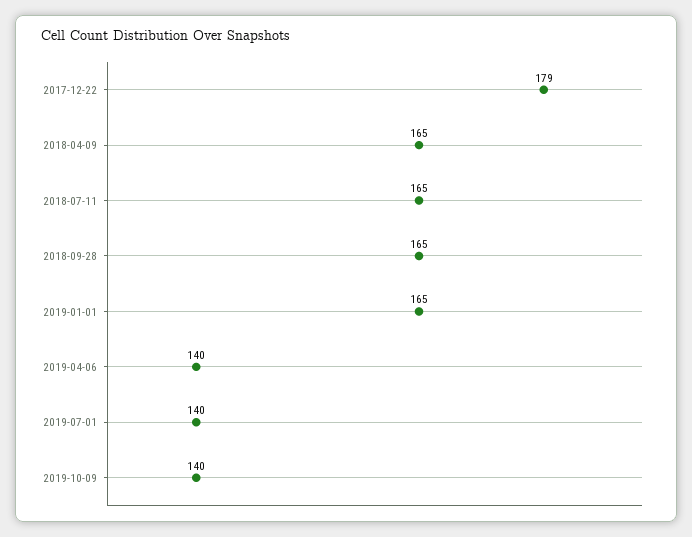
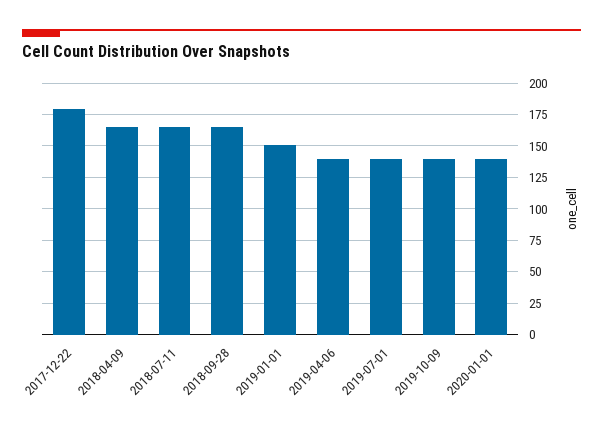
2019-01-01: 165 -> 150
2020-01-01: none -> 140

